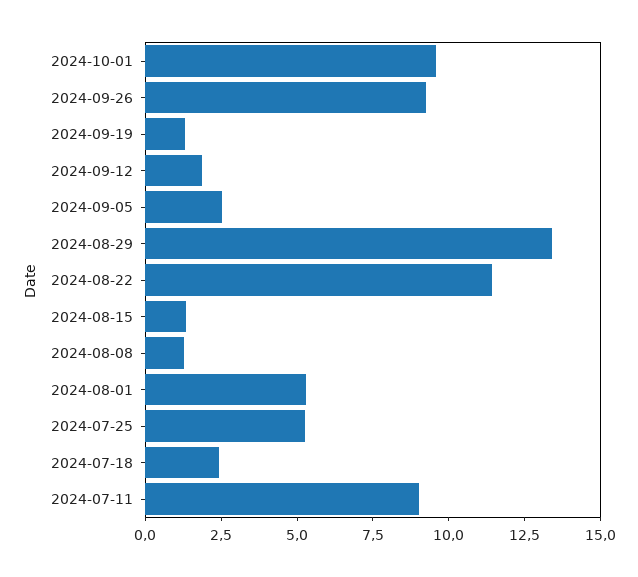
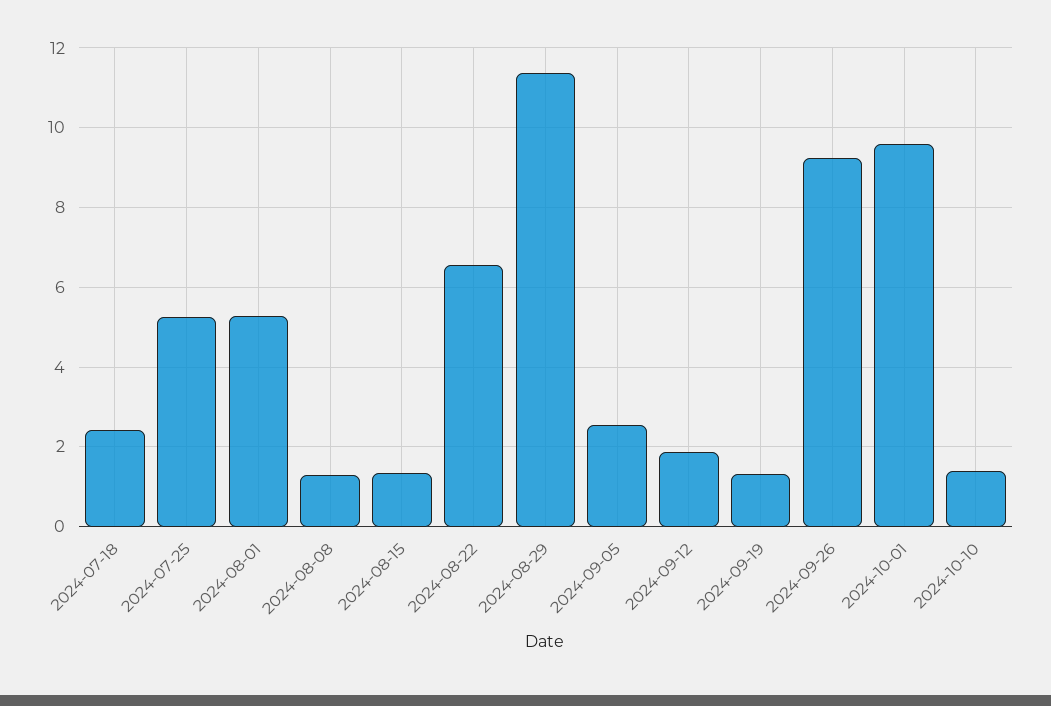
2024-08-29: 13.5 -> 11.4
2024-08-22: 11.5 -> 6.6
2024-07-11: 9 -> none
2024-10-10: none -> 1.4

